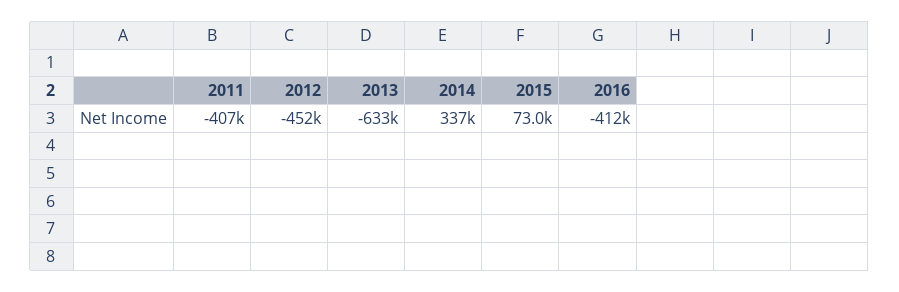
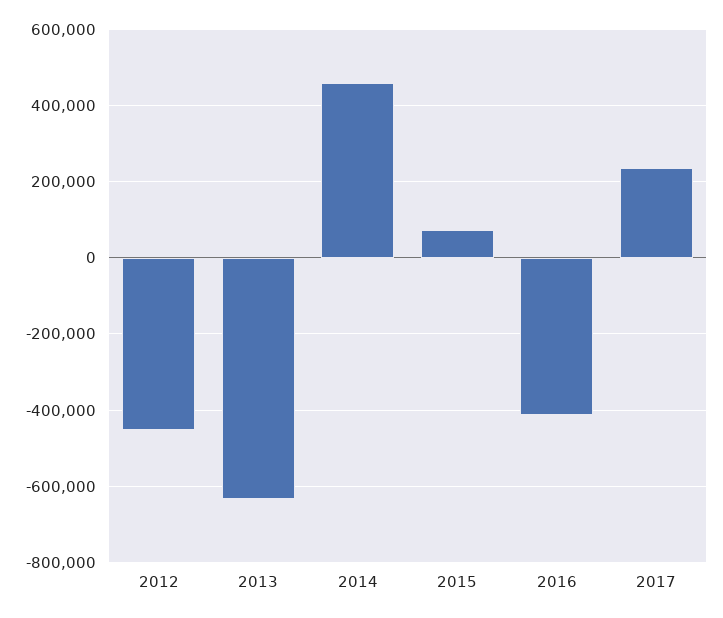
2011: -407000 -> none
2014: 337000 -> 460000
2017: none -> 240000

